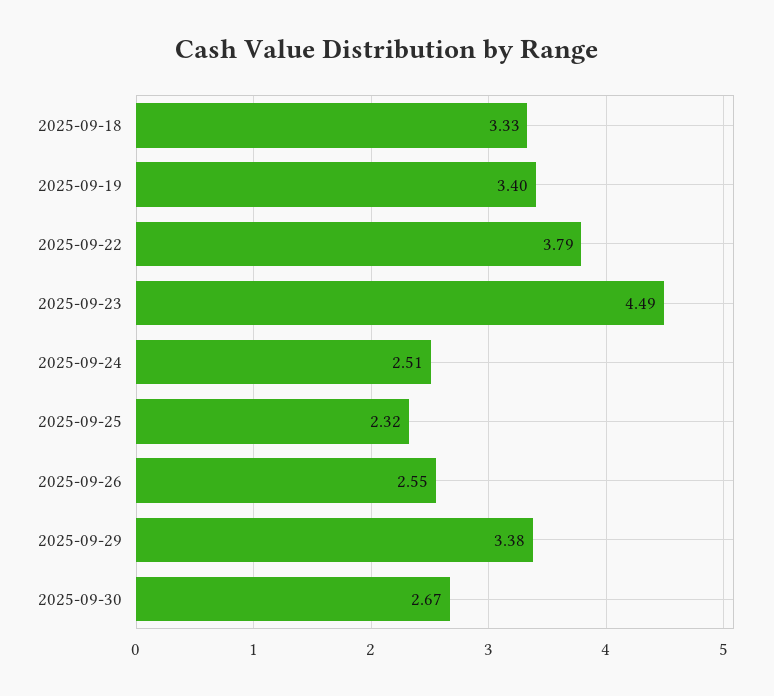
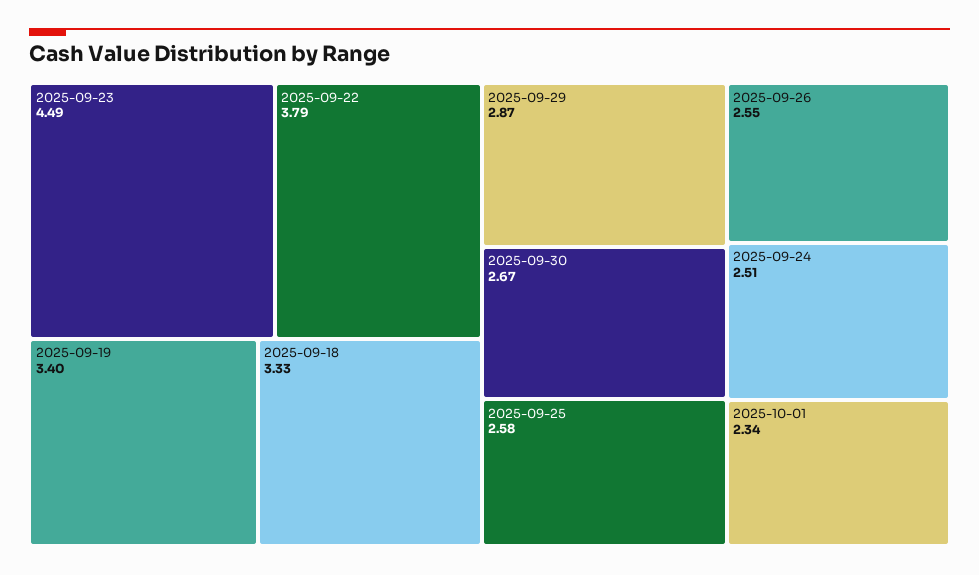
2025-09-25: 2.32 -> 2.58
2025-09-29: 3.38 -> 2.87
2025-10-01: none -> 2.34

